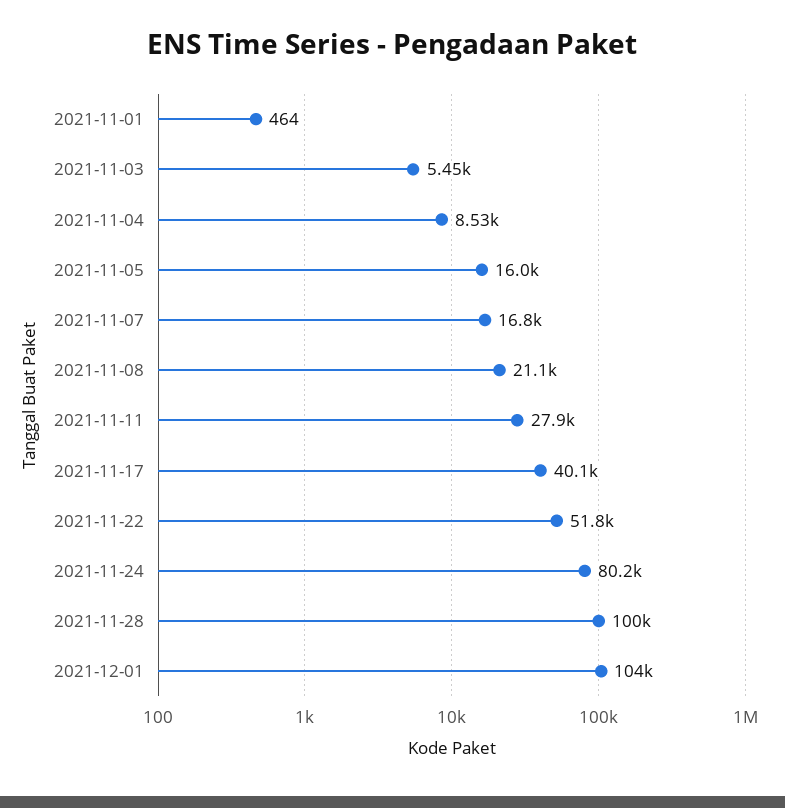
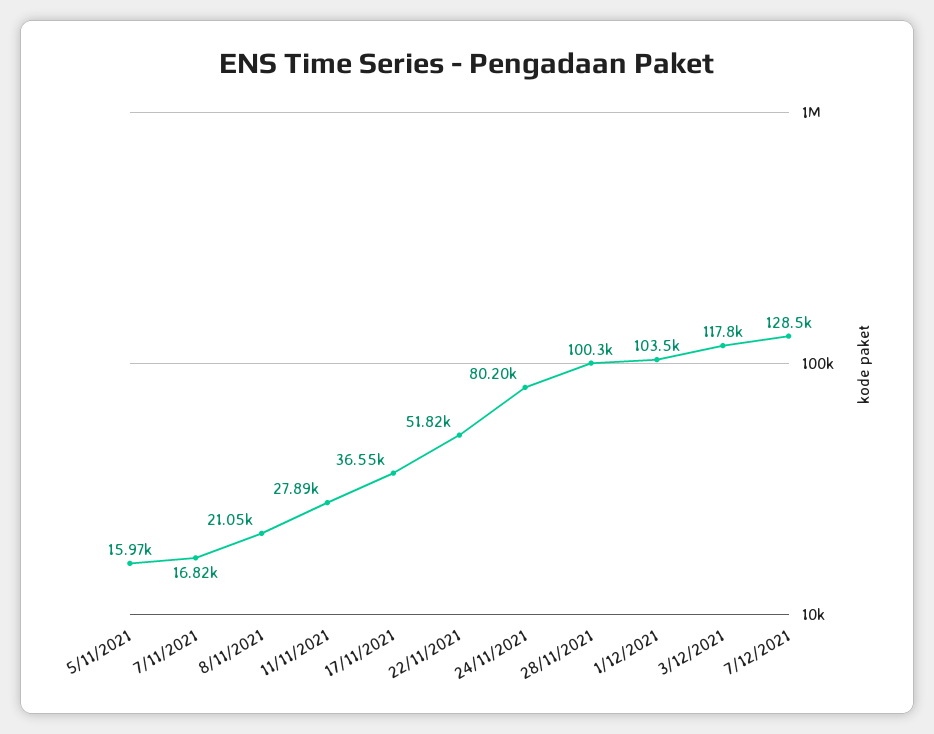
2021-11-01: 464 -> none
2021-11-03: 5450 -> none
2021-11-04: 8530 -> none
2021-11-17: 40100 -> 36550
3/12/2021: none -> 117800
7/12/2021: none -> 128500

